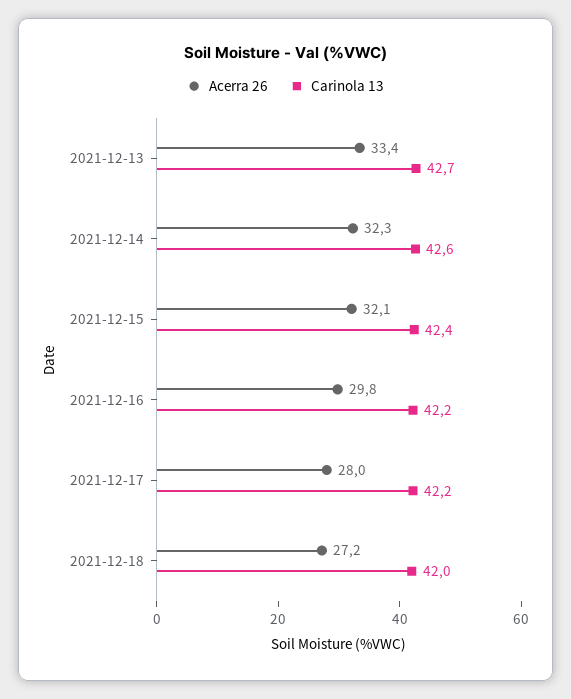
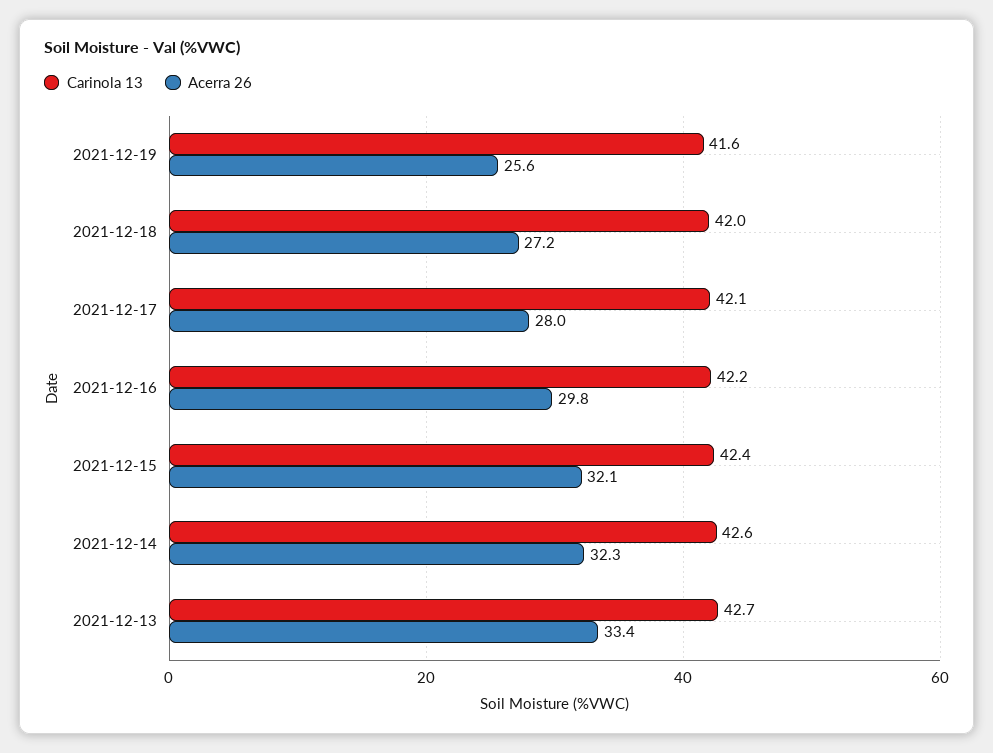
Carinola 13, 2021-12-17: 42.2 -> 42.1
Carinola 13, 2021-12-19: none -> 41.6
Acerra 26, 2021-12-19: none -> 25.6

